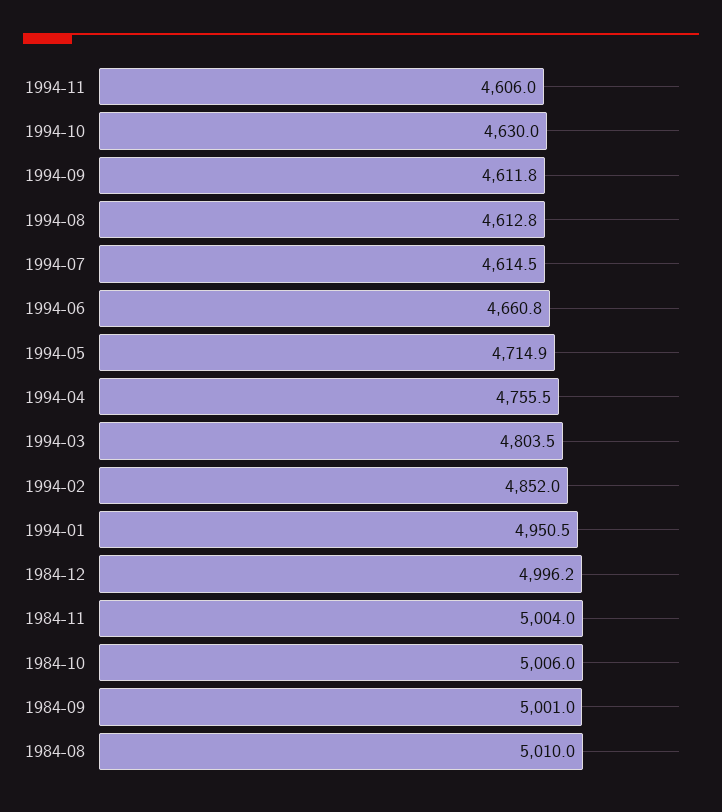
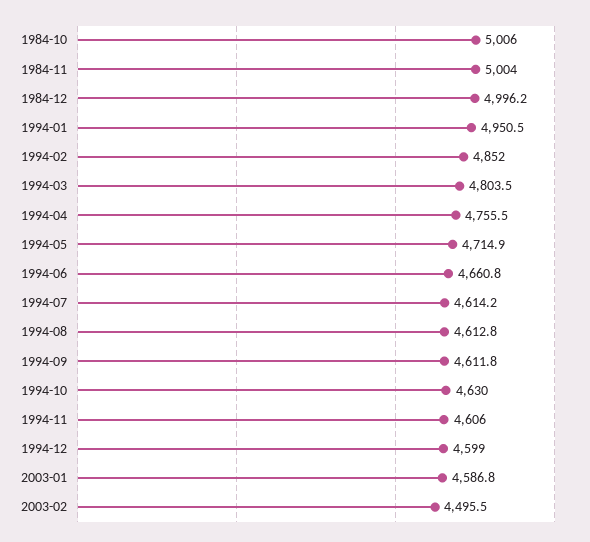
1994-07: 4614.5 -> 4614.2
1984-09: 5001 -> none
1984-08: 5010 -> none
1994-12: none -> 4599
2003-01: none -> 4586.8
2003-02: none -> 4495.5

